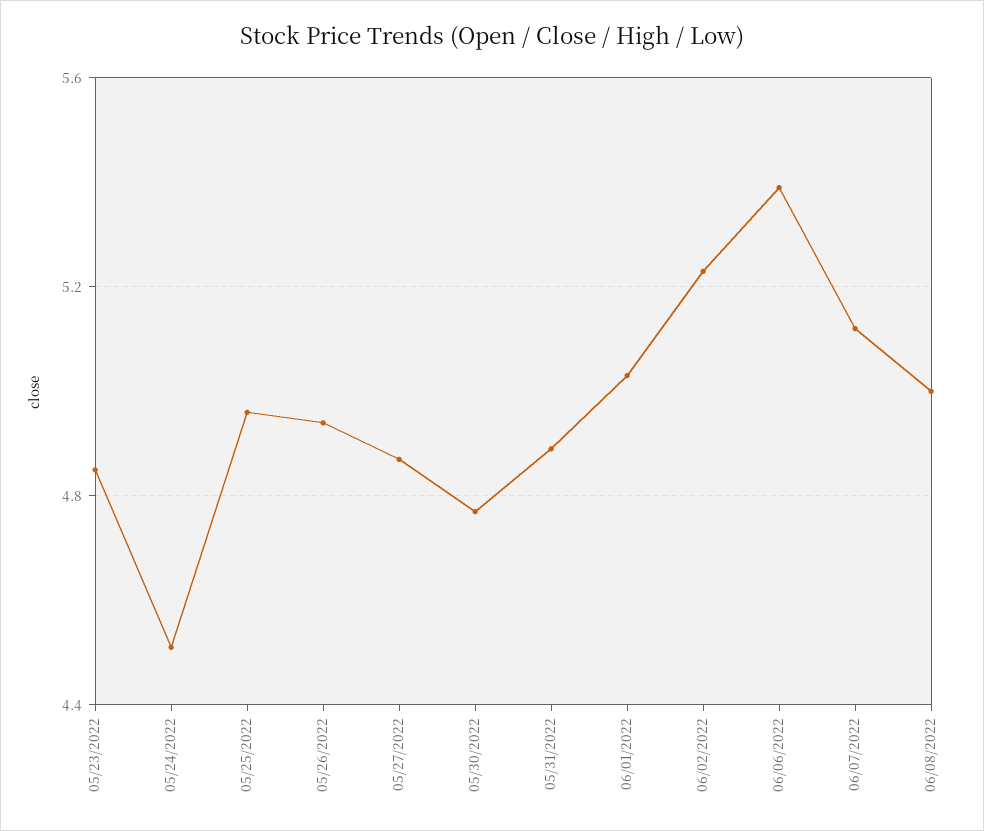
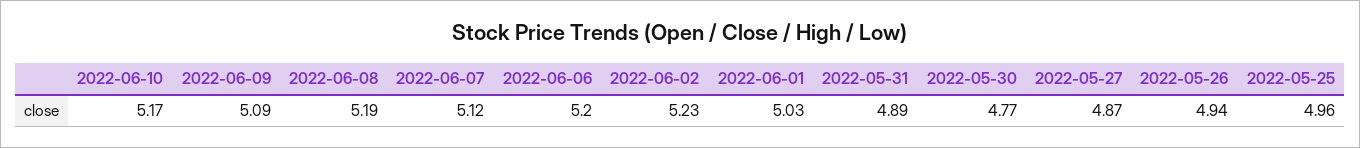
05/23/2022: 4.85 -> none
05/24/2022: 4.5 -> none
06/06/2022: 5.4 -> 5.2
06/08/2022: 5 -> 5.19
2022-06-10: none -> 5.17
2022-06-09: none -> 5.09

